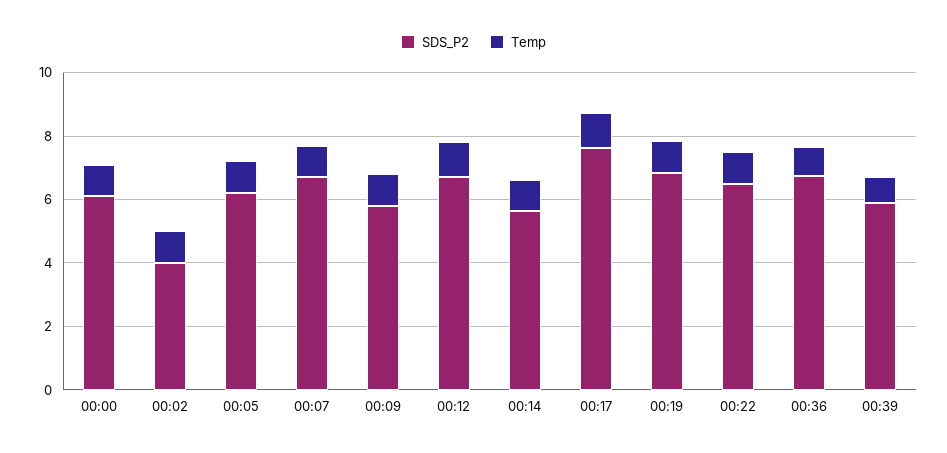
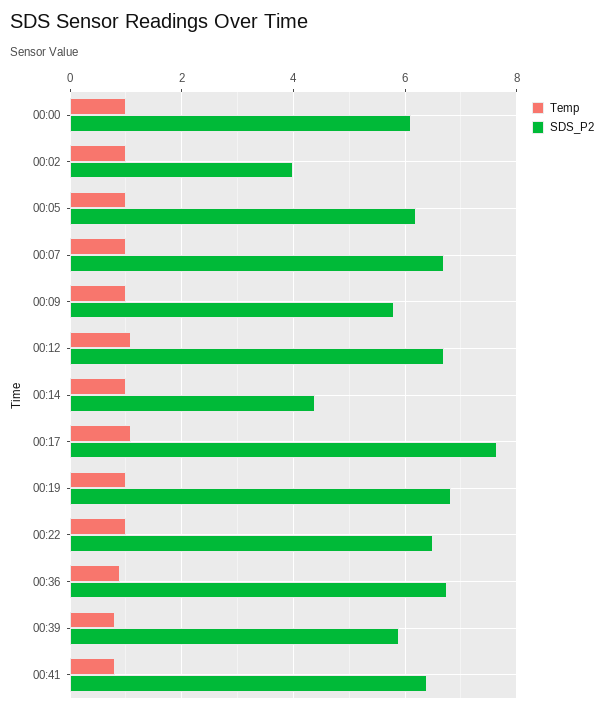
SDS_P2, 00:14: 5.5 -> 4.4
Temp, 00:41: none -> 0.8
SDS_P2, 00:41: none -> 6.4

